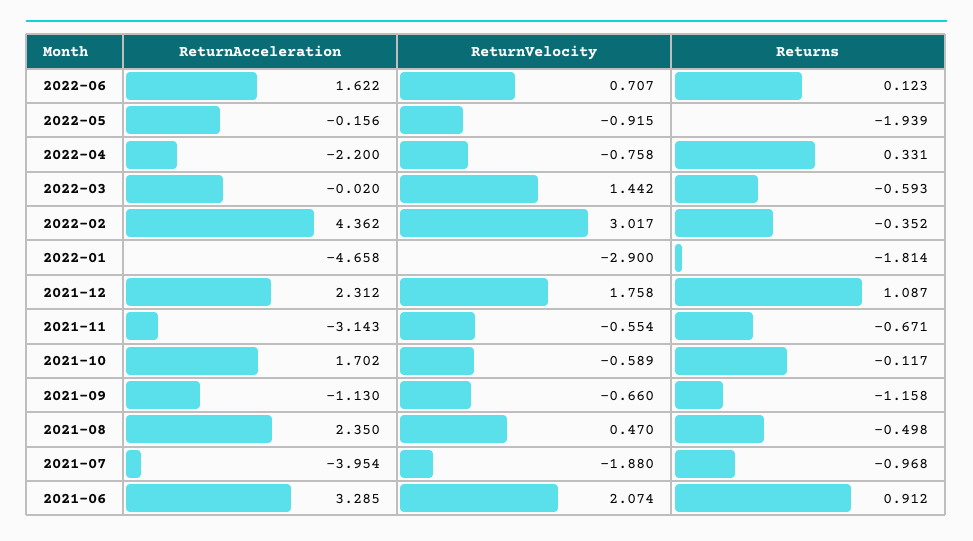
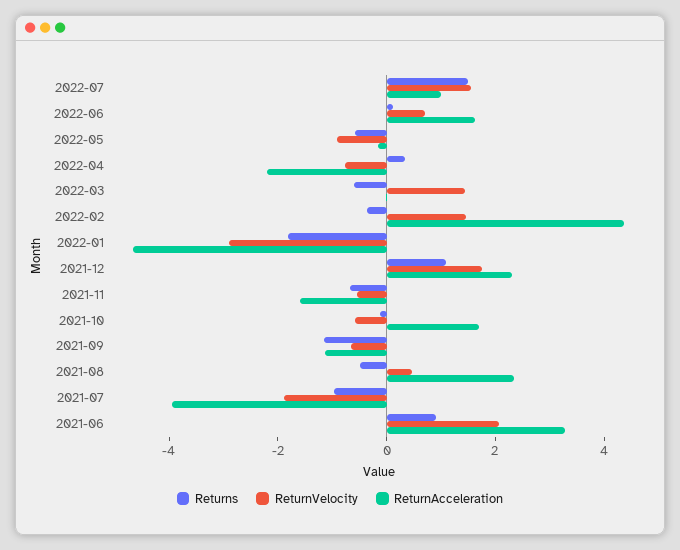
Returns, 2022-05: -1.939 -> -0.5
ReturnVelocity, 2022-02: 3.017 -> 1.5
ReturnAcceleration, 2021-11: -3.143 -> -1.5
Returns, 2022-07: none -> 1.5
ReturnVelocity, 2022-07: none -> 1.5
ReturnAcceleration, 2022-07: none -> 1

